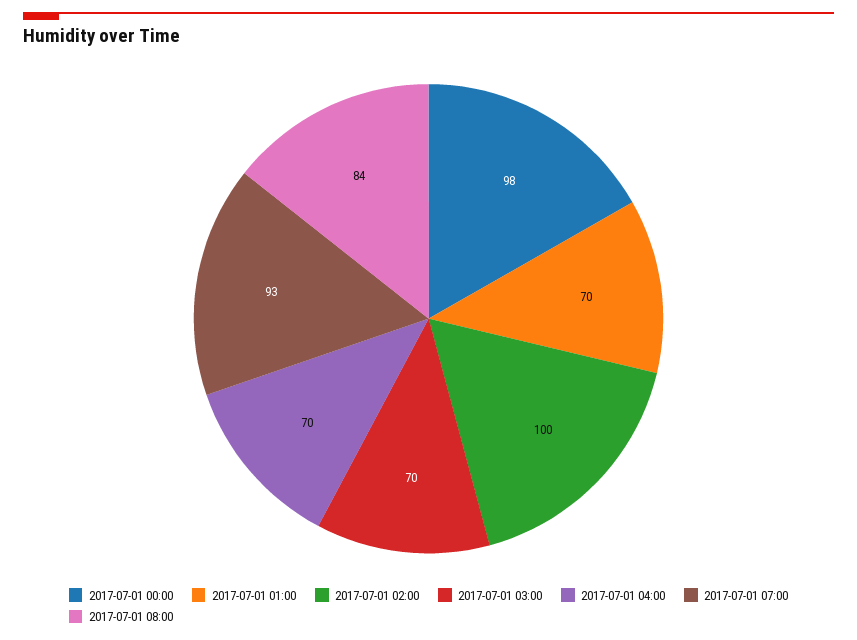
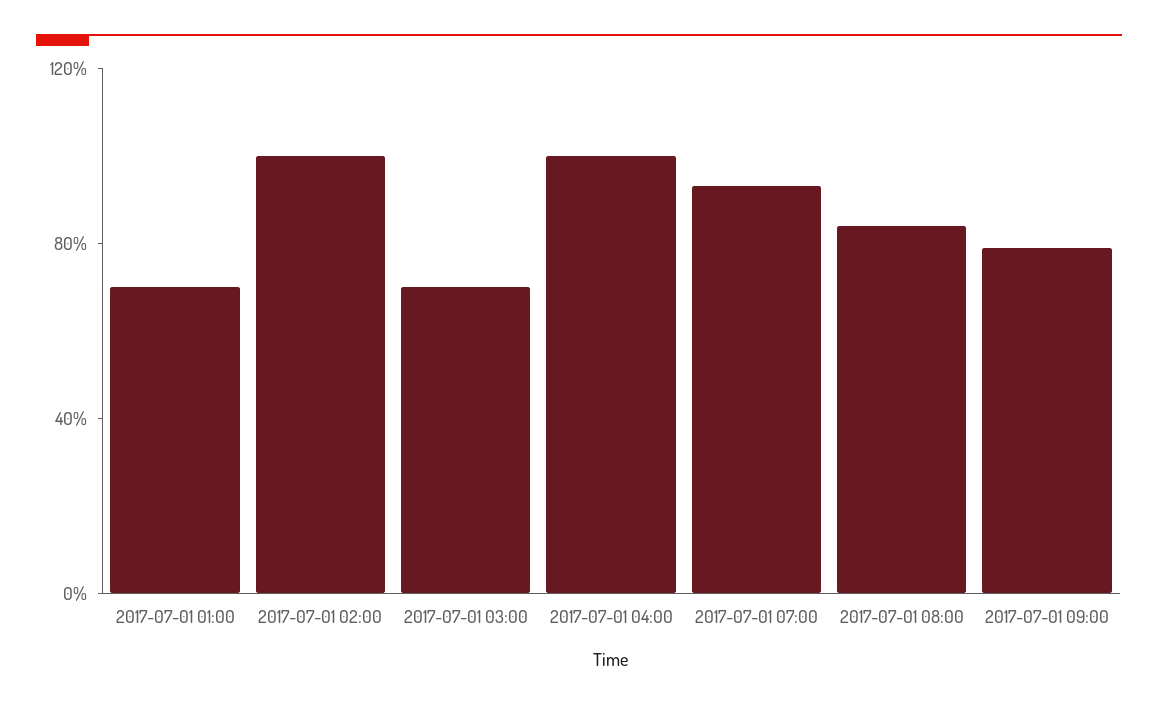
2017-07-01 00:00: 98 -> none
2017-07-01 04:00: 70 -> 100
2017-07-01 09:00: none -> 80

